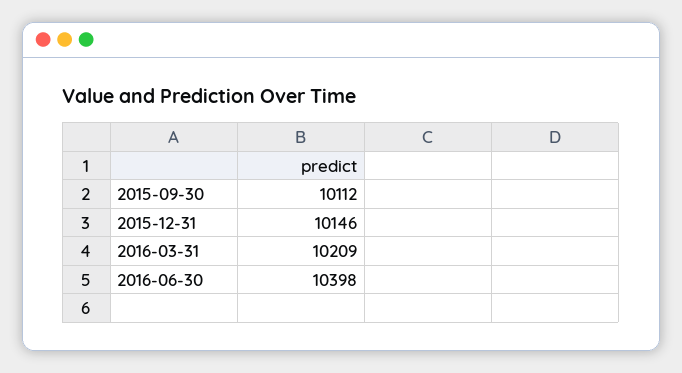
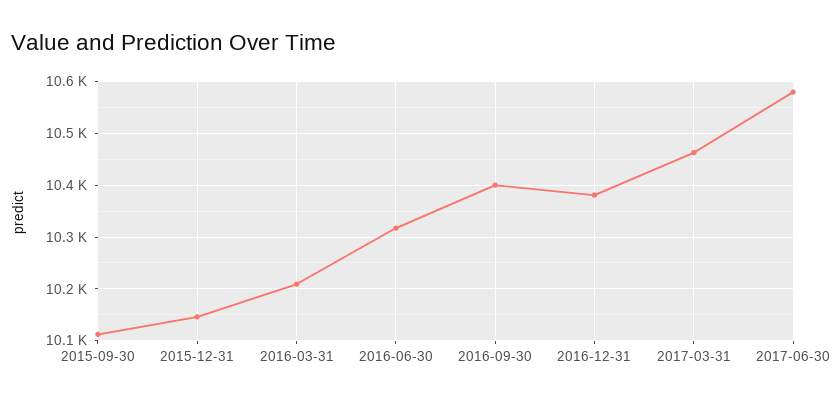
2016-06-30: 10398 -> 10320
2016-09-30: none -> 10400
2016-12-31: none -> 10380
2017-03-31: none -> 10460
2017-06-30: none -> 10580

